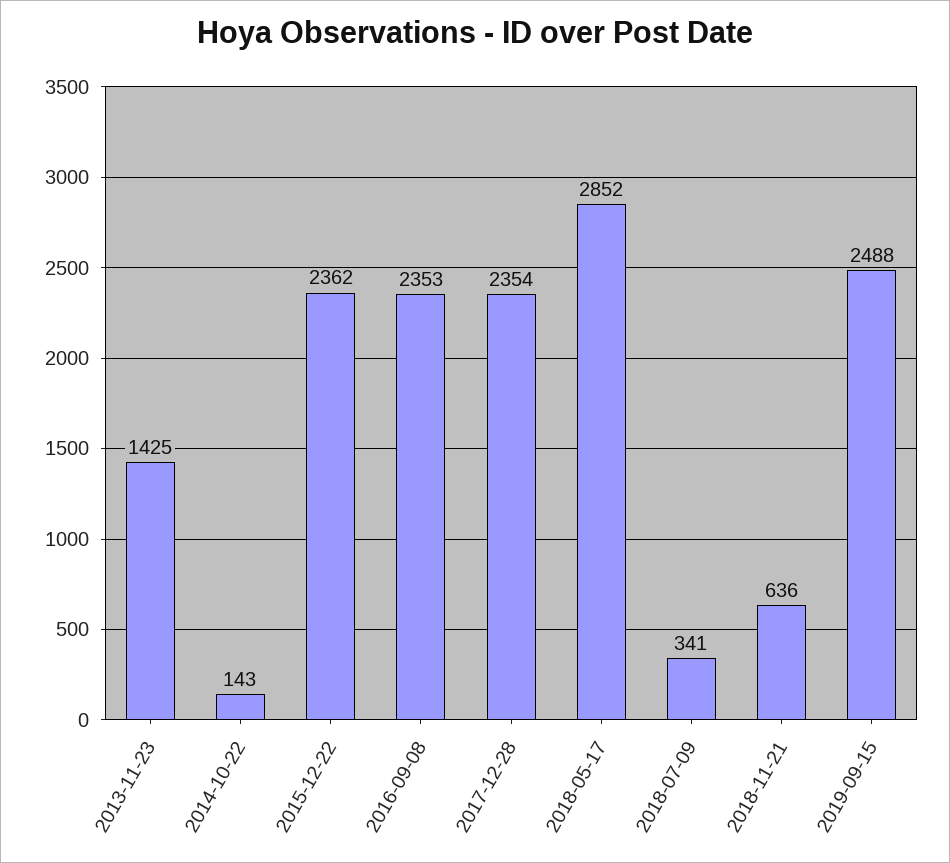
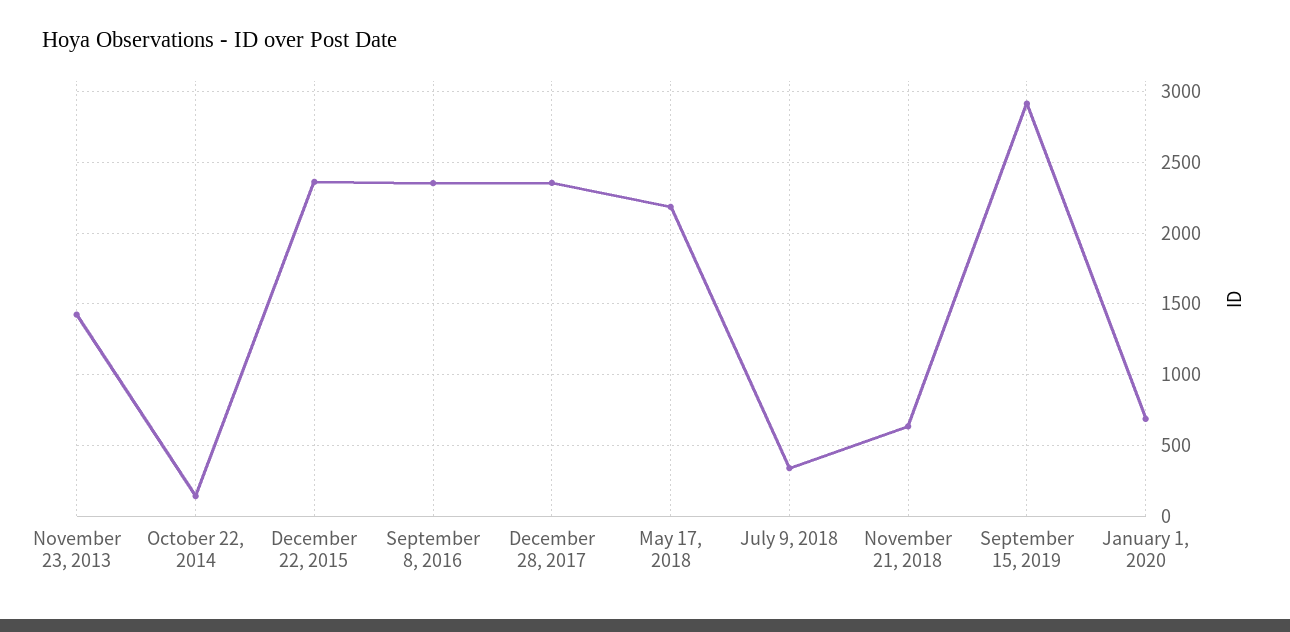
2018-05-17: 2852 -> 2200
2019-09-15: 2488 -> 2900
January 1, 2020: none -> 700

